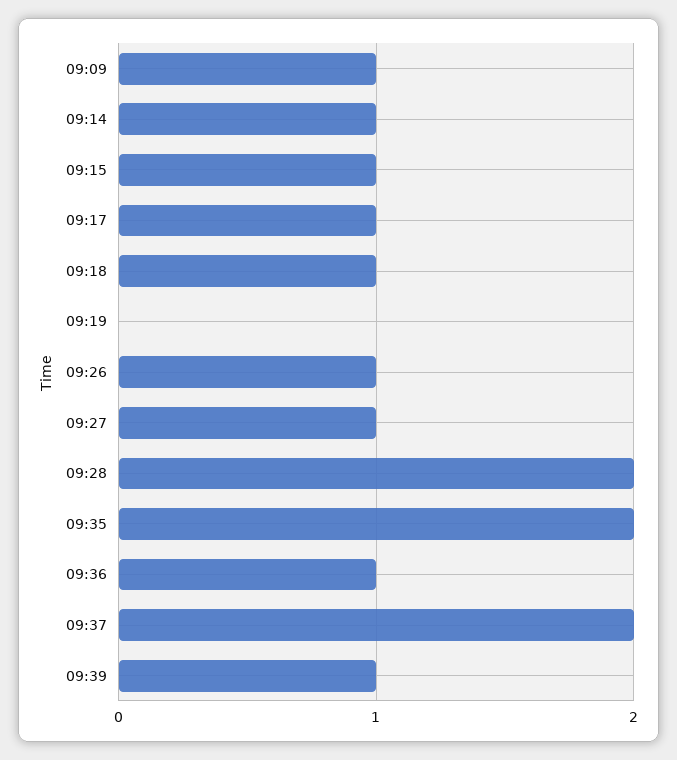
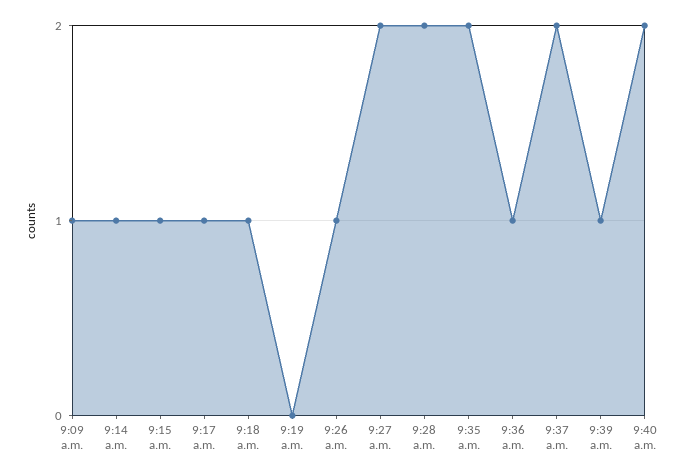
09:27: 1 -> 2
9:40 a.m.: none -> 2

